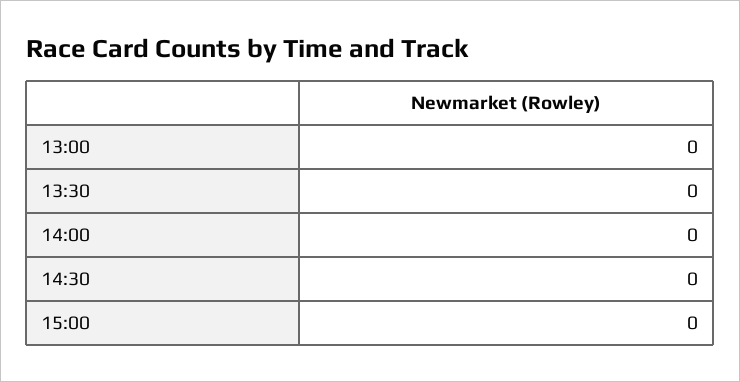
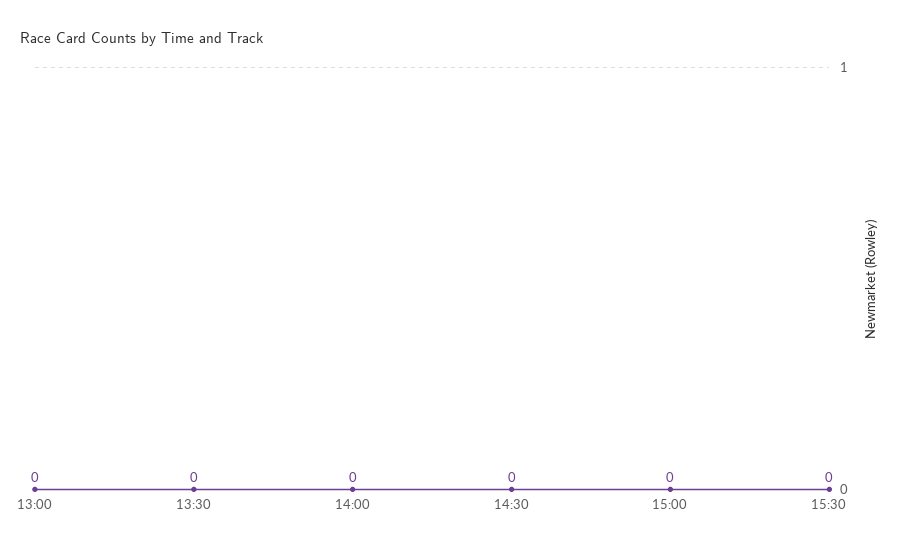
15:30: none -> 0

